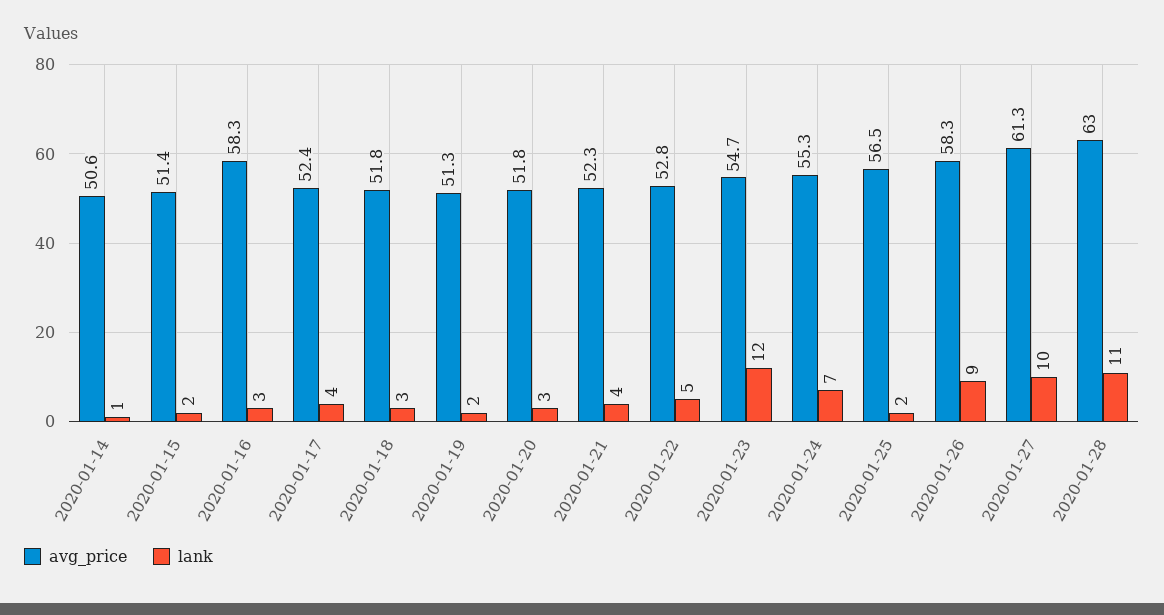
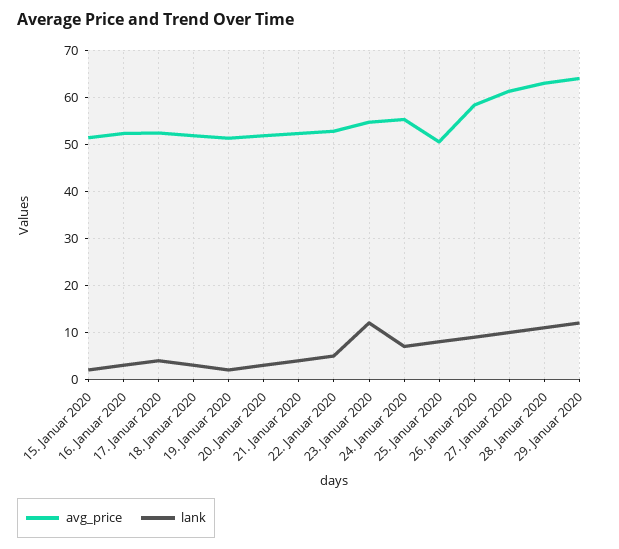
avg_price, 2020-01-14: 50.6 -> none
lank, 2020-01-14: 1 -> none
avg_price, 2020-01-16: 58.3 -> 52
avg_price, 2020-01-25: 56.5 -> 50
lank, 2020-01-25: 2 -> 8
avg_price, 29. Januar 2020: none -> 64
lank, 29. Januar 2020: none -> 12

